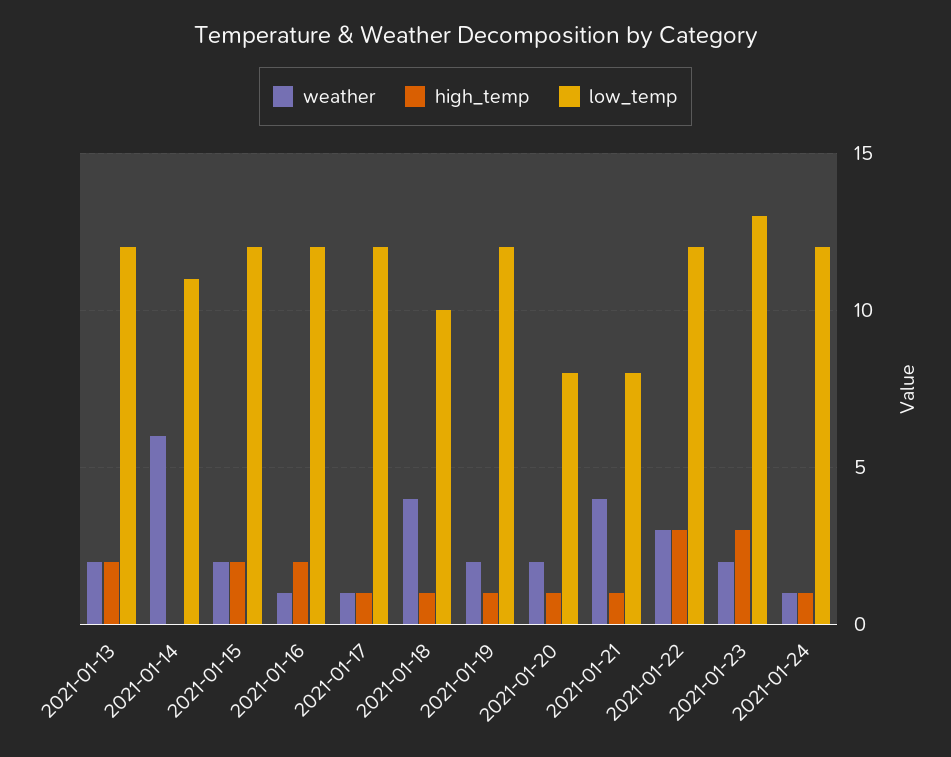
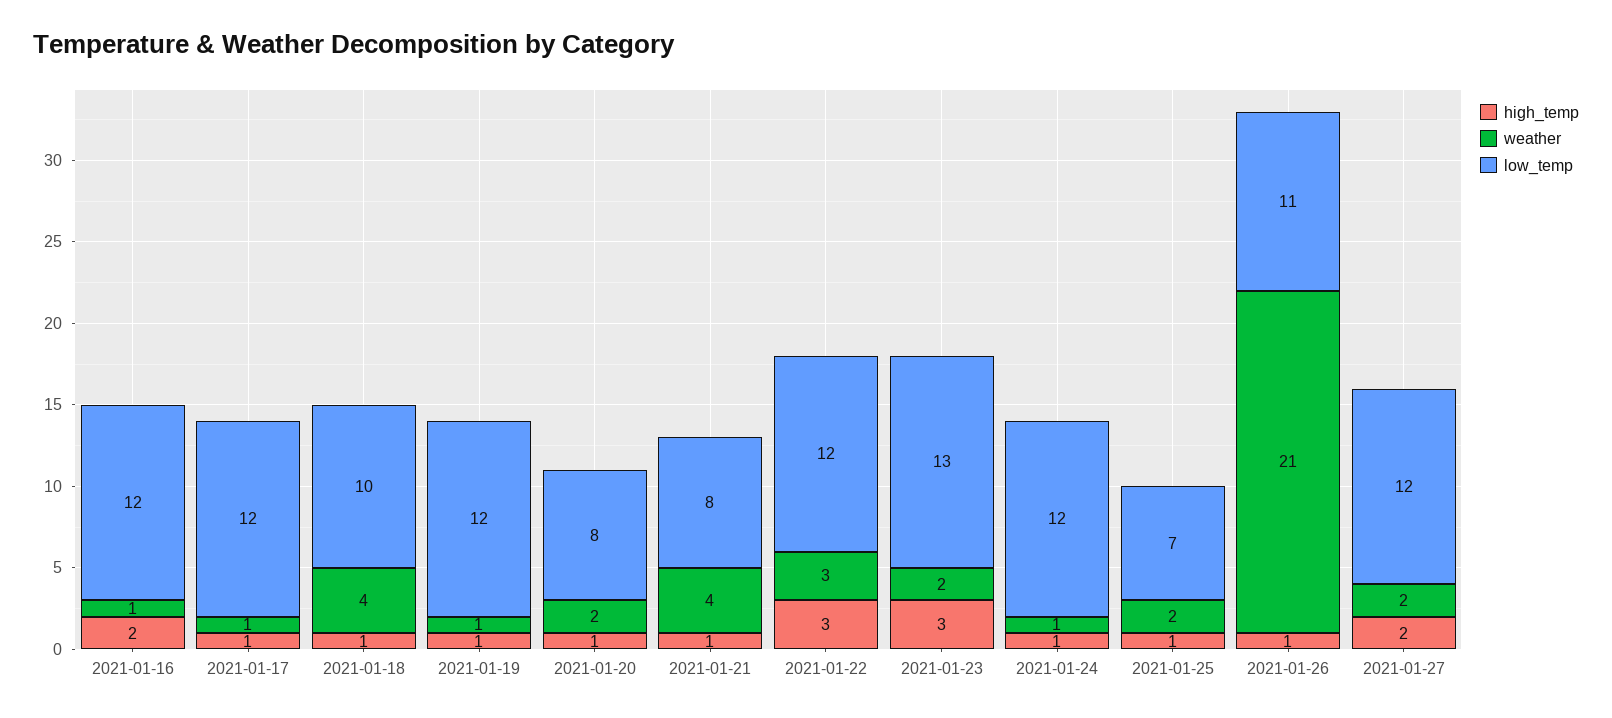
weather, 2021-01-13: 2 -> none
high_temp, 2021-01-13: 2 -> none
low_temp, 2021-01-13: 12 -> none
weather, 2021-01-14: 6 -> none
high_temp, 2021-01-14: 0 -> none
low_temp, 2021-01-14: 11 -> none
weather, 2021-01-15: 2 -> none
high_temp, 2021-01-15: 2 -> none
low_temp, 2021-01-15: 12 -> none
weather, 2021-01-19: 2 -> 1
high_temp, 2021-01-25: none -> 1
weather, 2021-01-25: none -> 2
low_temp, 2021-01-25: none -> 7
high_temp, 2021-01-26: none -> 1
weather, 2021-01-26: none -> 21
low_temp, 2021-01-26: none -> 11
high_temp, 2021-01-27: none -> 2
weather, 2021-01-27: none -> 2
low_temp, 2021-01-27: none -> 12

